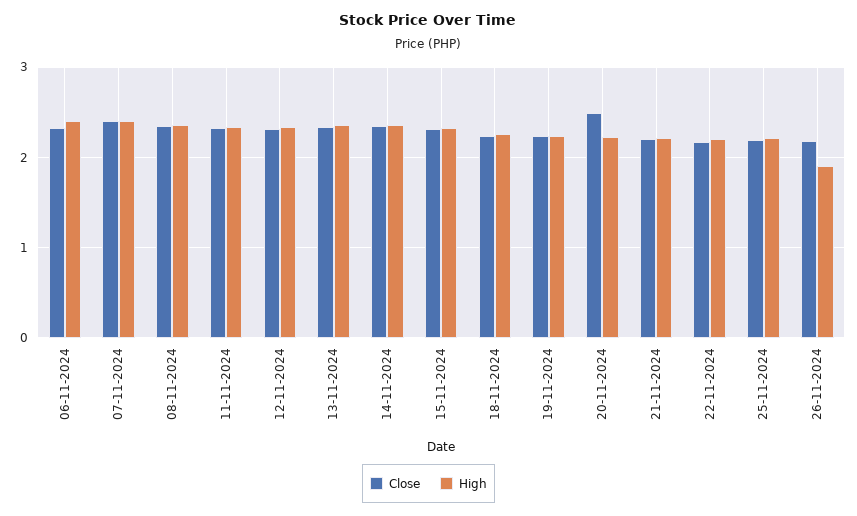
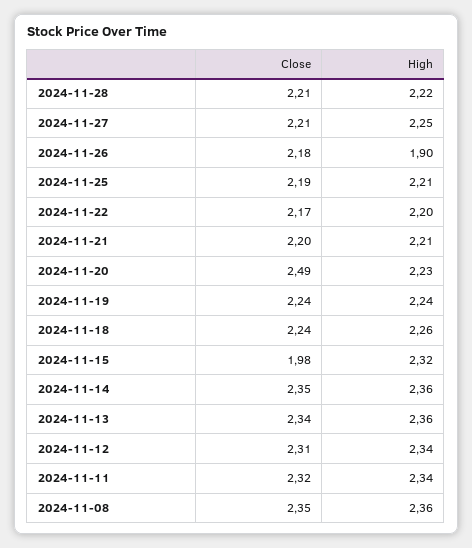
Close, 06-11-2024: 2.3 -> none
High, 06-11-2024: 2.4 -> none
Close, 07-11-2024: 2.4 -> none
High, 07-11-2024: 2.4 -> none
Close, 15-11-2024: 2.3 -> 1.98
Close, 2024-11-28: none -> 2.21
High, 2024-11-28: none -> 2.22
Close, 2024-11-27: none -> 2.21
High, 2024-11-27: none -> 2.25

